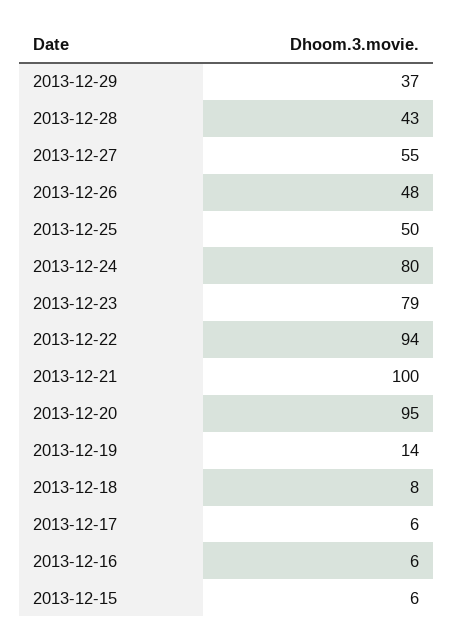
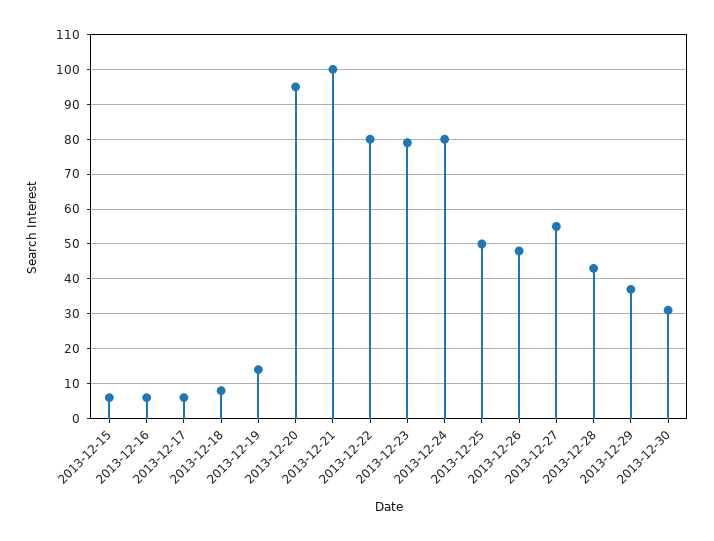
2013-12-22: 94 -> 80
2013-12-30: none -> 30

